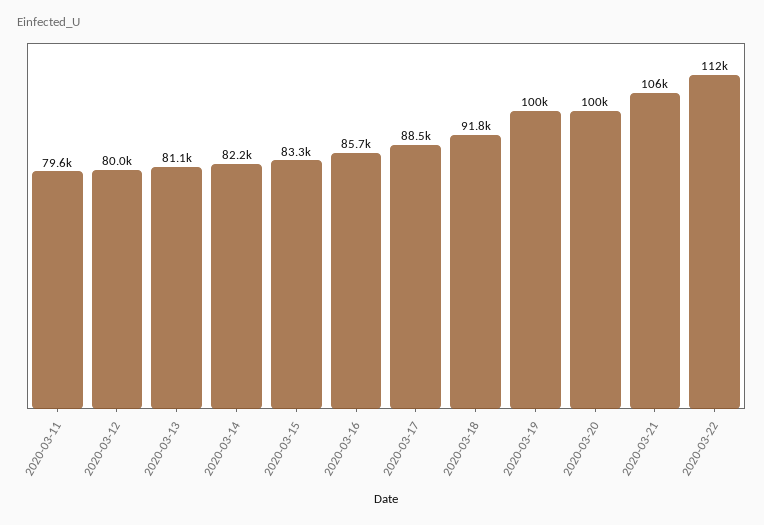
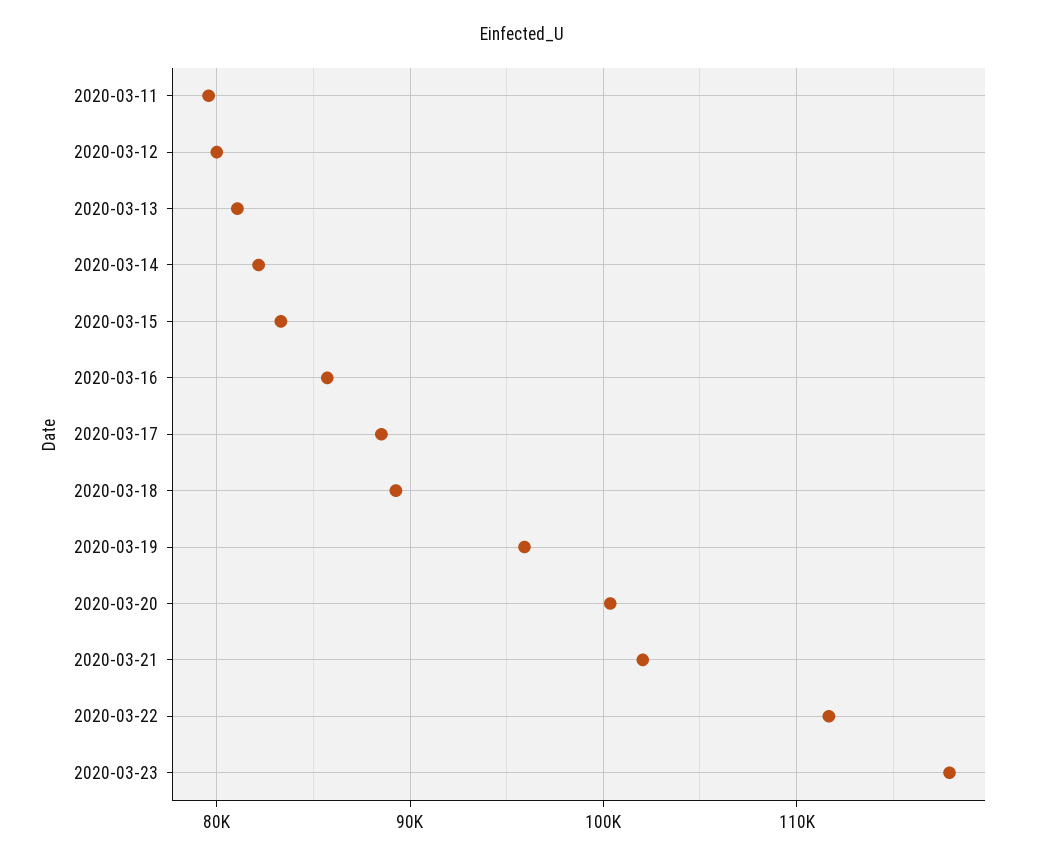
2020-03-18: 91800 -> 89000
2020-03-19: 100000 -> 96000
2020-03-21: 106000 -> 102000
2020-03-23: none -> 118000

